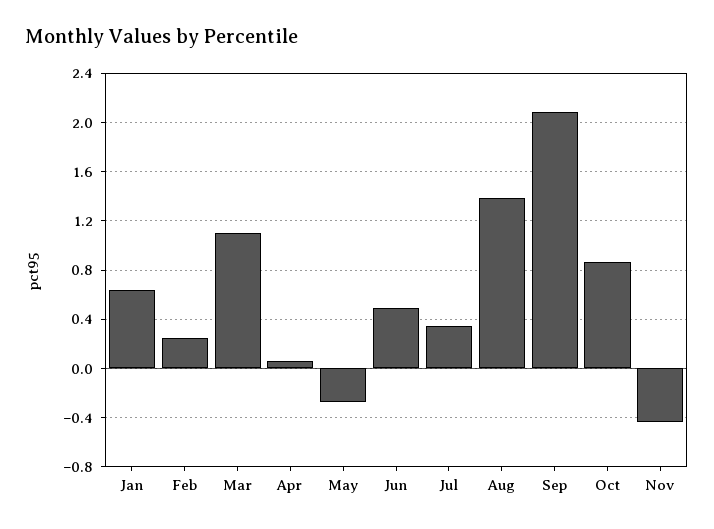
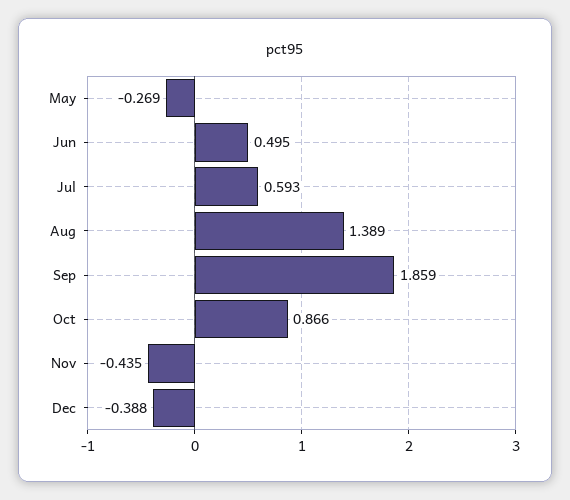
Jan: 0.65 -> none
Feb: 0.25 -> none
Mar: 1.1 -> none
Apr: 0.05 -> none
Jul: 0.35 -> 0.593
Sep: 2.1 -> 1.859
Dec: none -> -0.388

